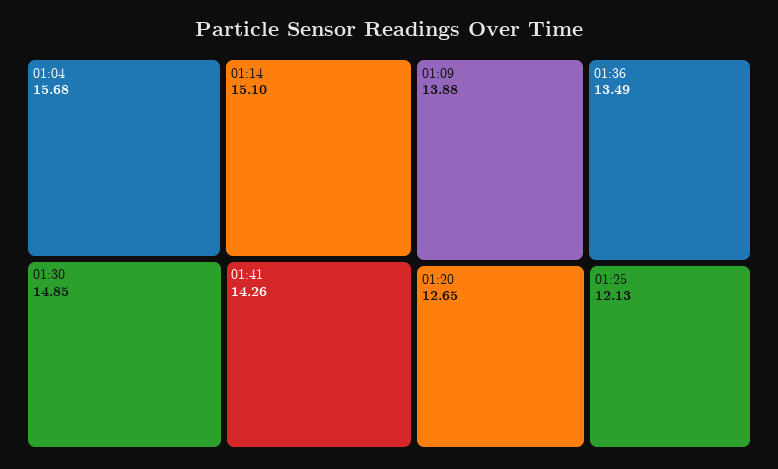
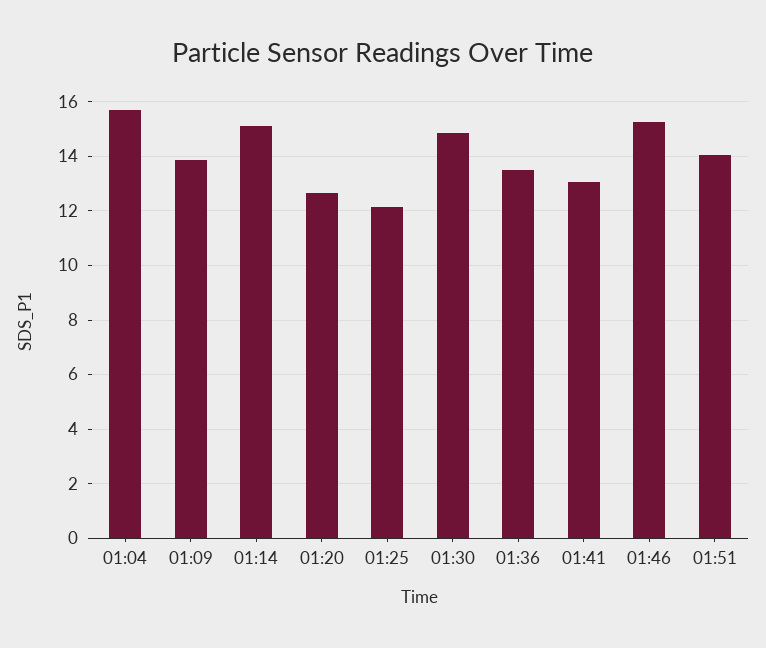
01:41: 14.26 -> 13
01:46: none -> 15.25
01:51: none -> 14

